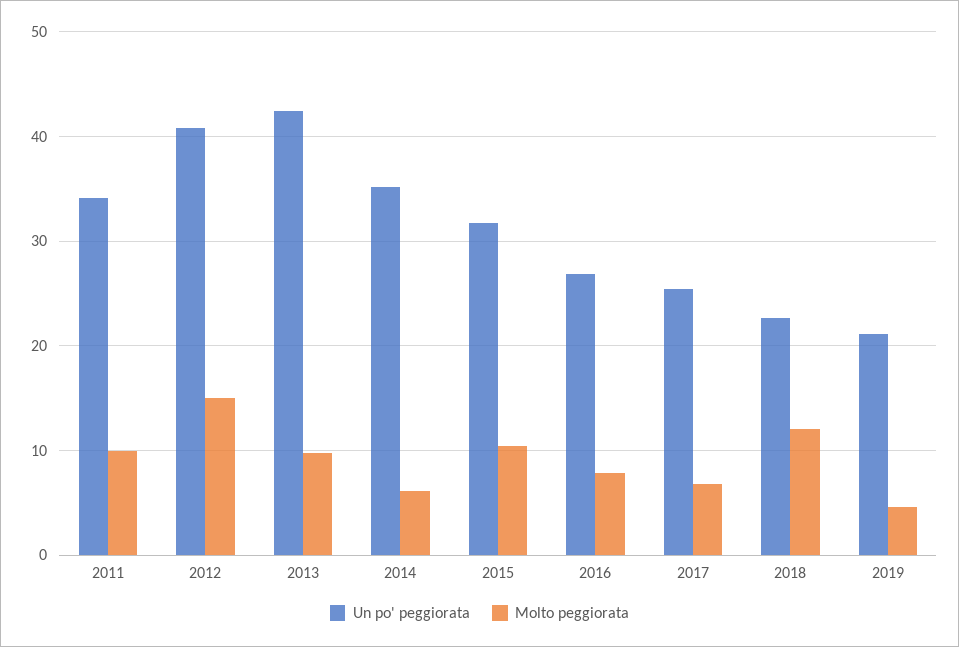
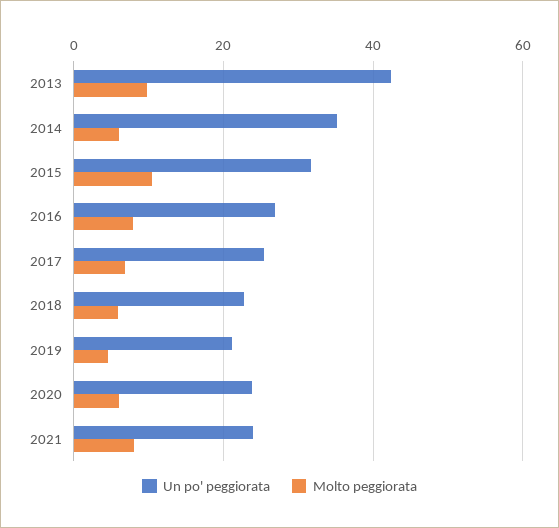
Un po' peggiorata, 2011: 34 -> none
Molto peggiorata, 2011: 10 -> none
Un po' peggiorata, 2012: 41 -> none
Molto peggiorata, 2012: 15 -> none
Molto peggiorata, 2018: 12 -> 6
Un po' peggiorata, 2020: none -> 24
Molto peggiorata, 2020: none -> 6
Un po' peggiorata, 2021: none -> 24
Molto peggiorata, 2021: none -> 8

